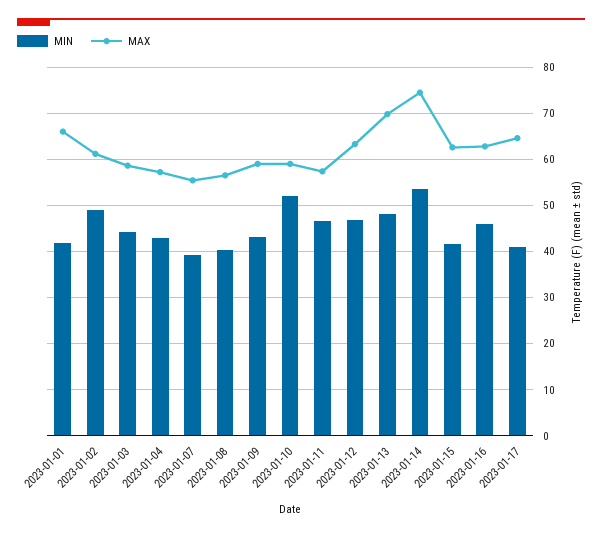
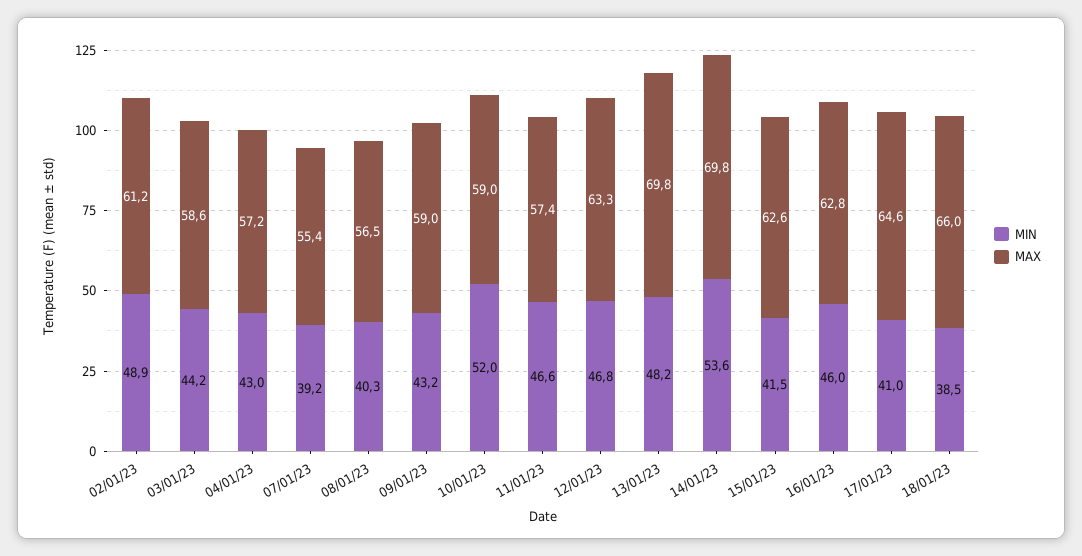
MIN, 2023-01-01: 42 -> none
MAX, 2023-01-01: 66 -> none
MAX, 2023-01-14: 74 -> 69.8
MIN, 18/01/23: none -> 38.5
MAX, 18/01/23: none -> 66

